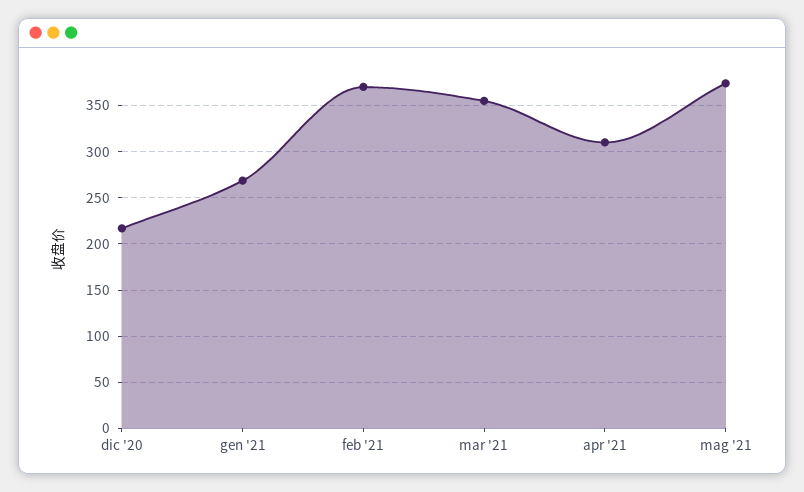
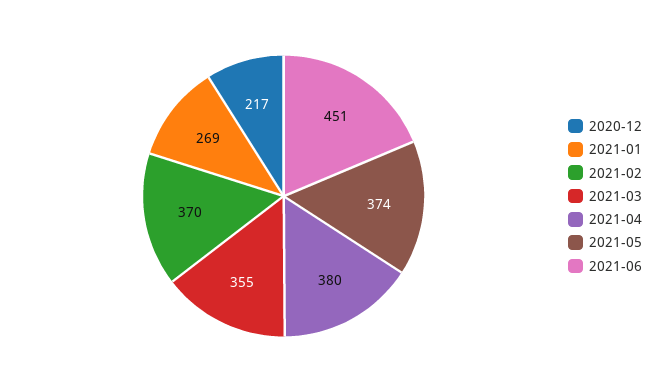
apr '21: 310 -> 380
2021-06: none -> 451

